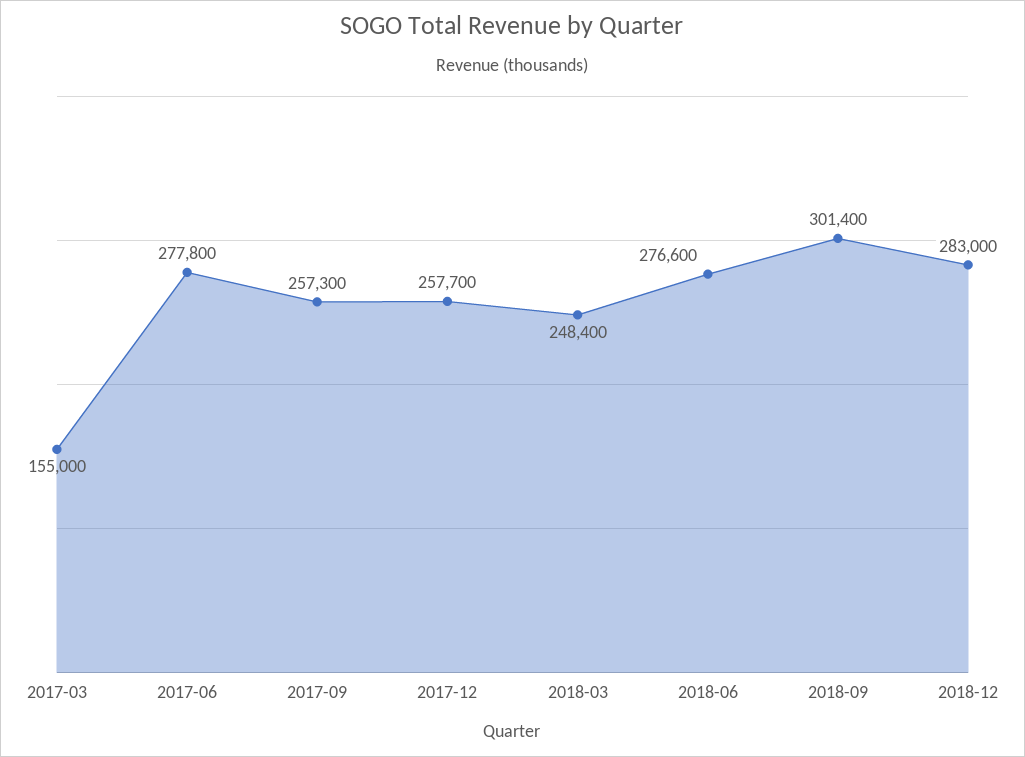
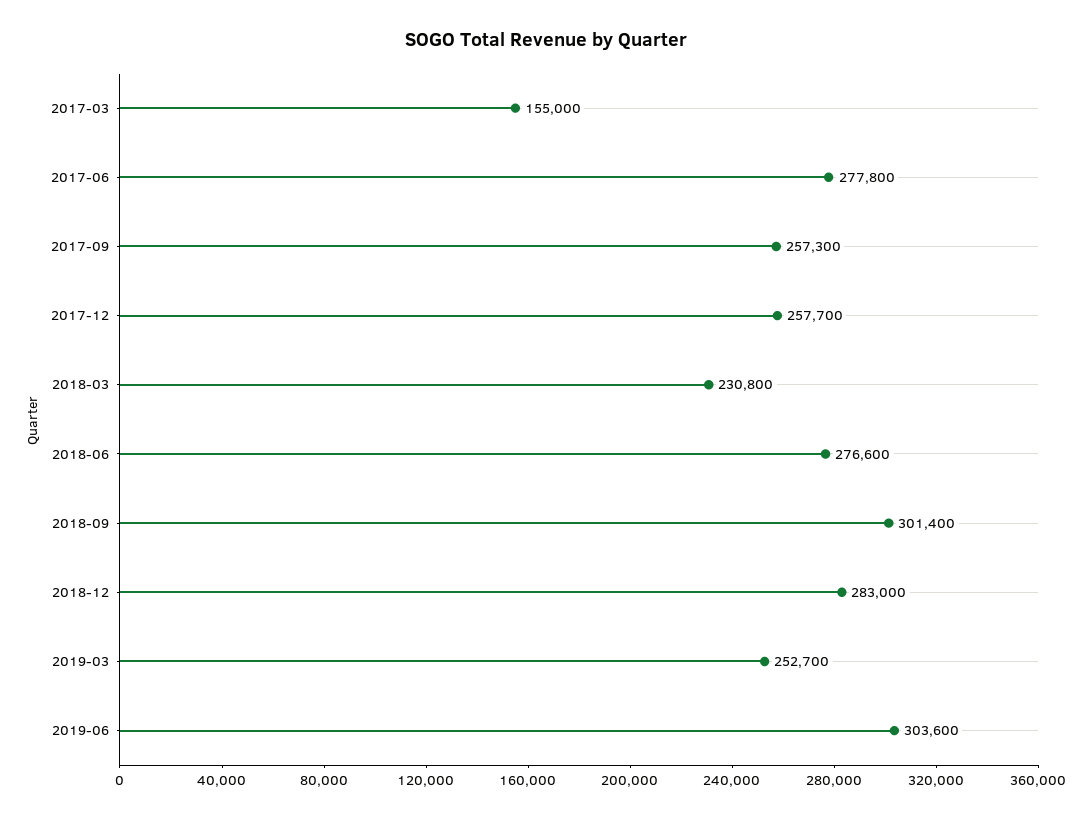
2018-03: 248400 -> 230800
2019-03: none -> 252700
2019-06: none -> 303600

